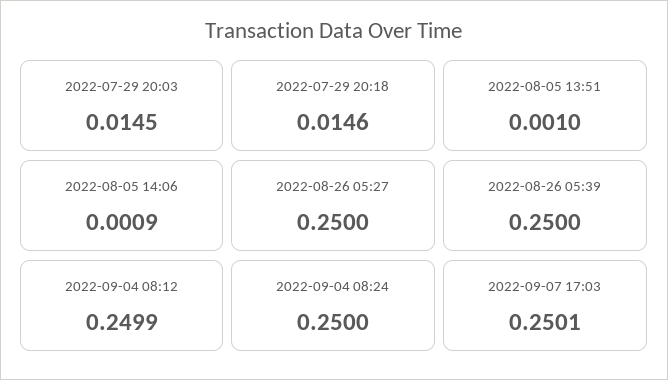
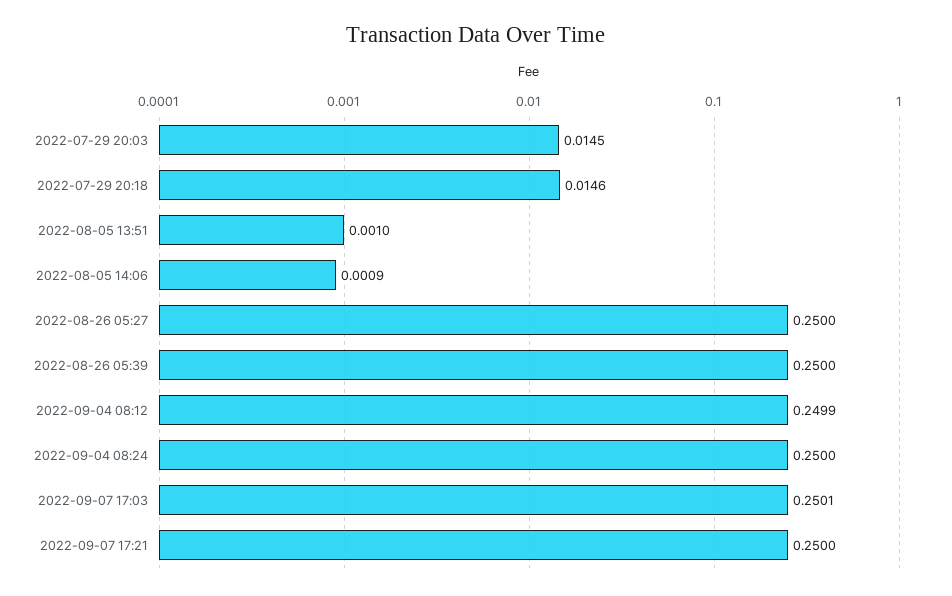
2022-09-07 17:21: none -> 0.25

